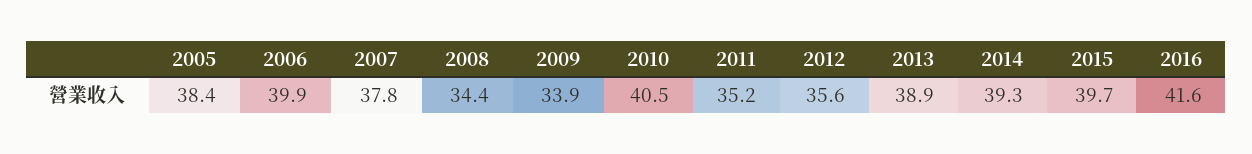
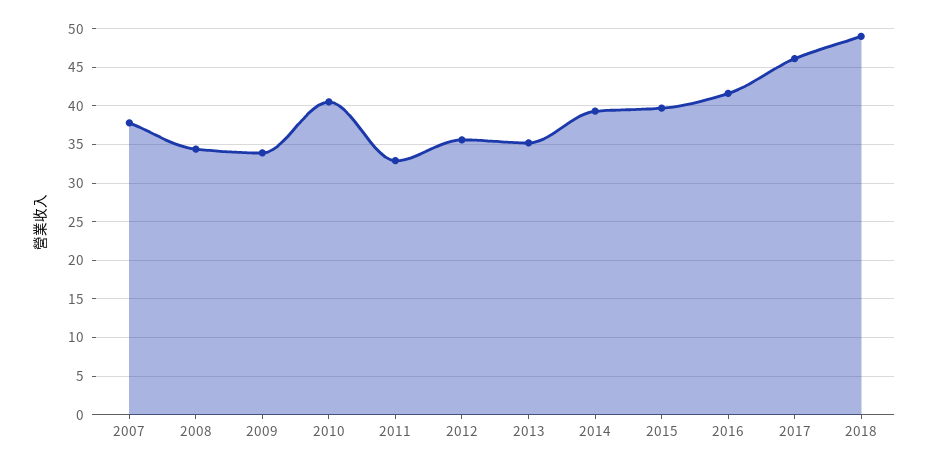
2005: 38.4 -> none
2006: 39.9 -> none
2011: 35.2 -> 33
2013: 38.9 -> 35
2017: none -> 46
2018: none -> 49

